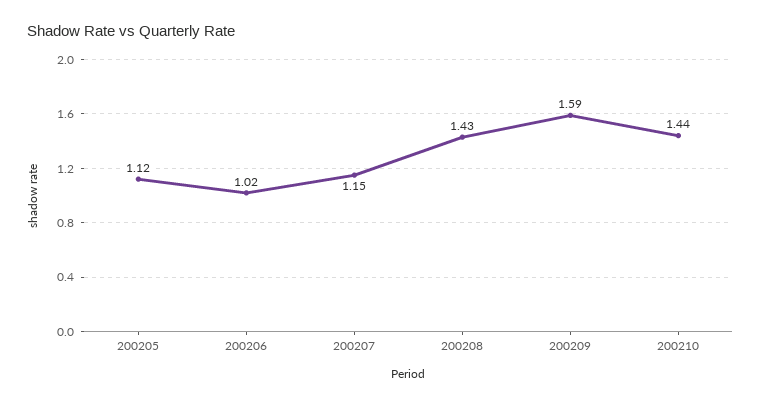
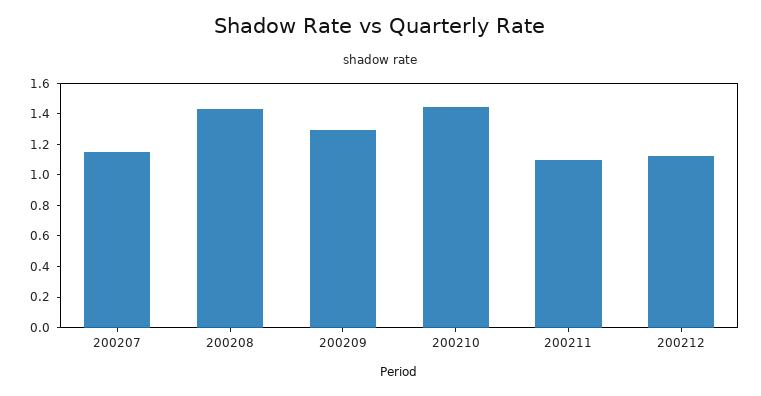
200205: 1.12 -> none
200206: 1.02 -> none
200209: 1.59 -> 1.3
200211: none -> 1.1
200212: none -> 1.1

